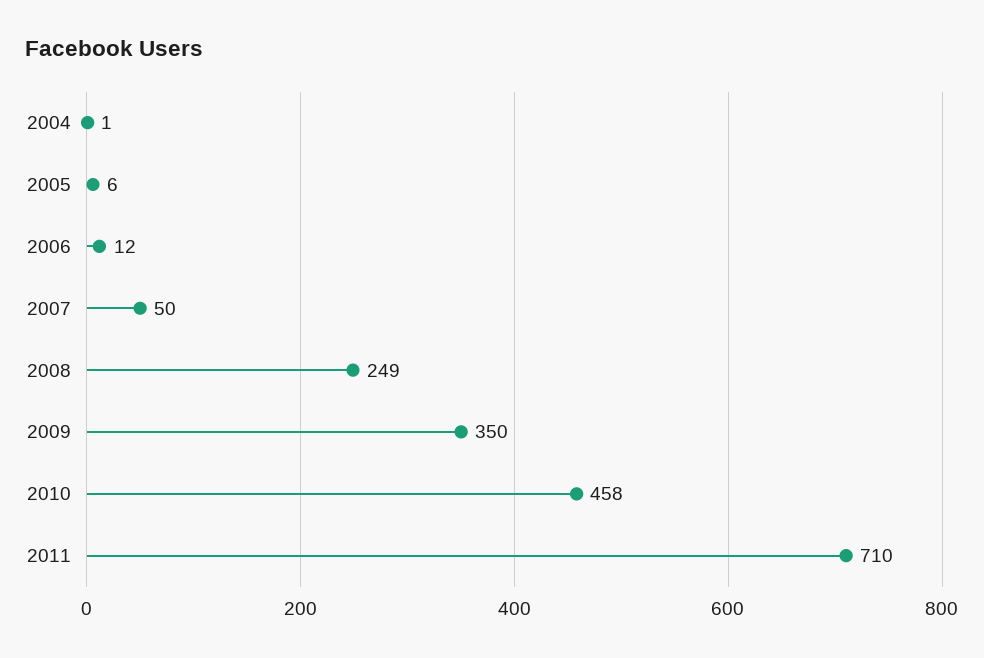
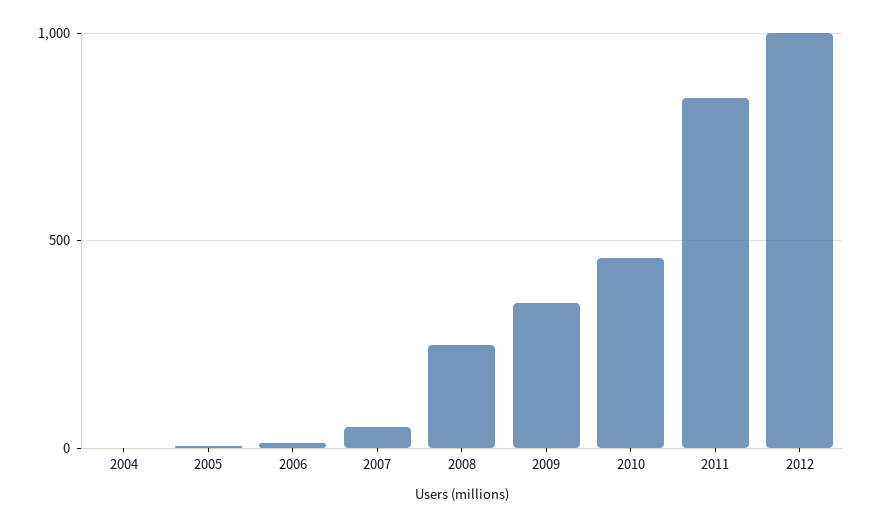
2011: 710 -> 850
2012: none -> 1000

